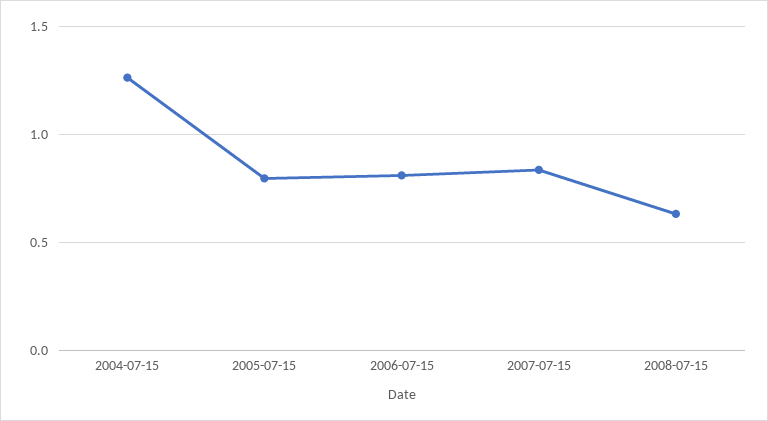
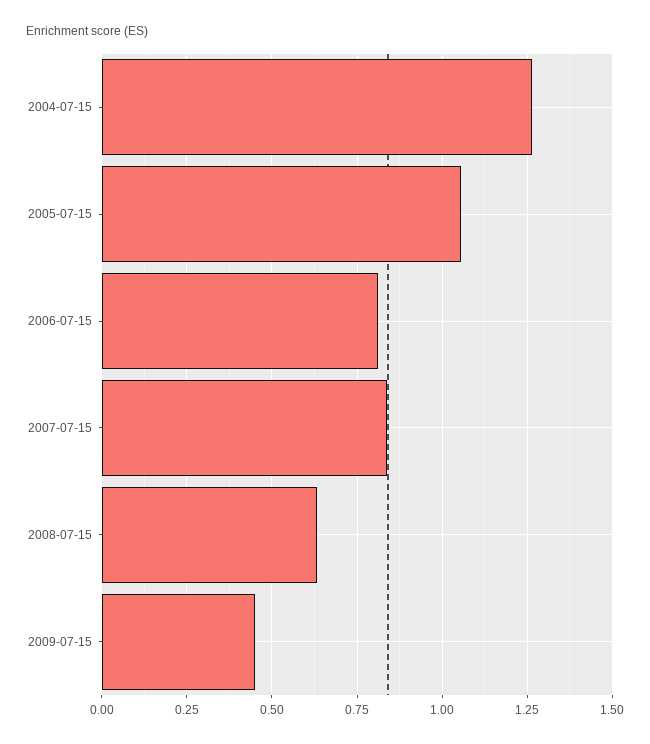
2005-07-15: 0.8 -> 1.05
2009-07-15: none -> 0.45

